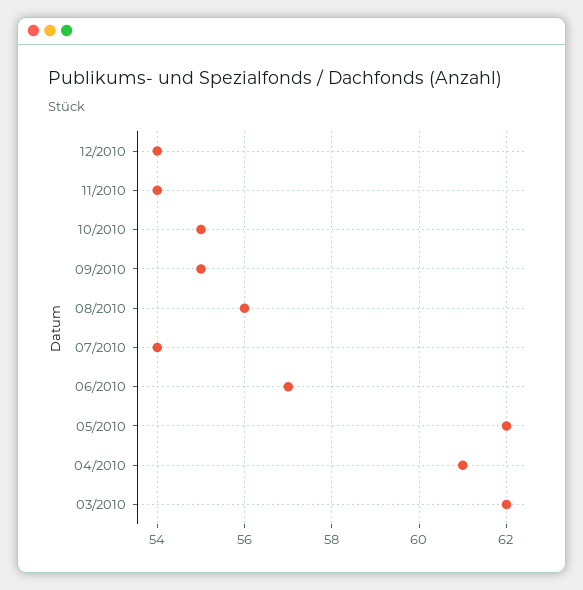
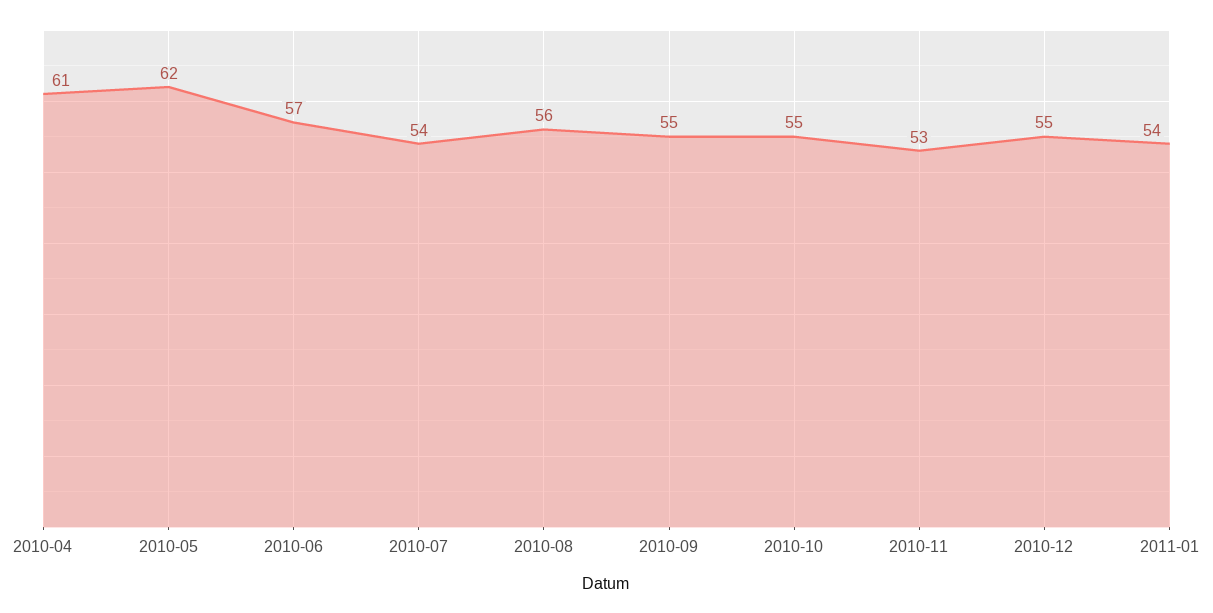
12/2010: 54 -> 55
11/2010: 54 -> 53
03/2010: 62 -> none
2011-01: none -> 54

